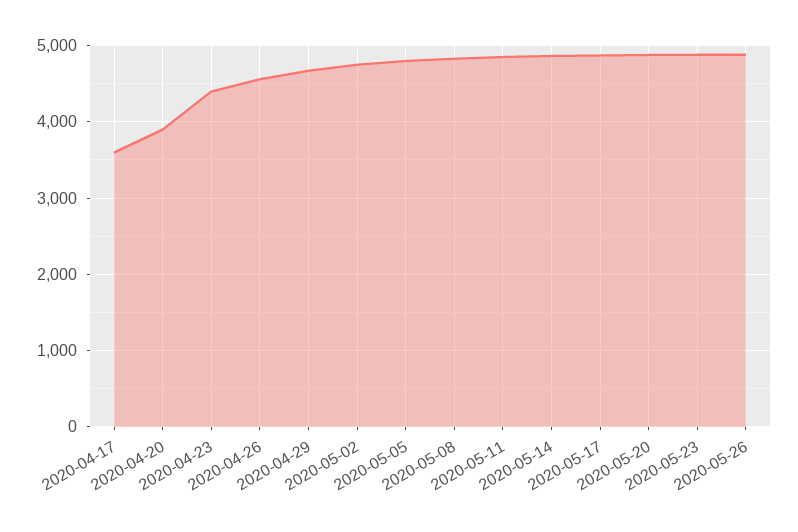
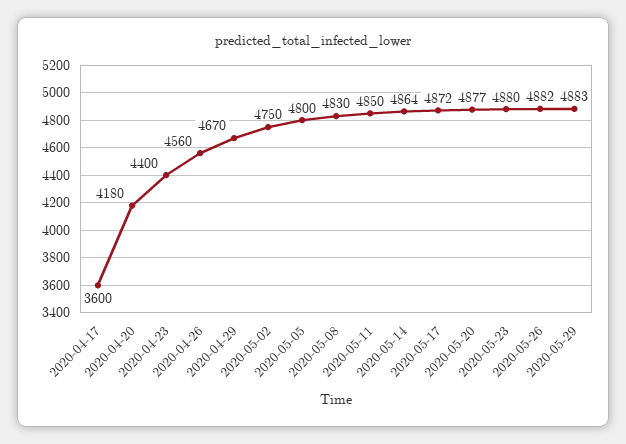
2020-04-20: 3900 -> 4180
2020-05-29: none -> 4883

